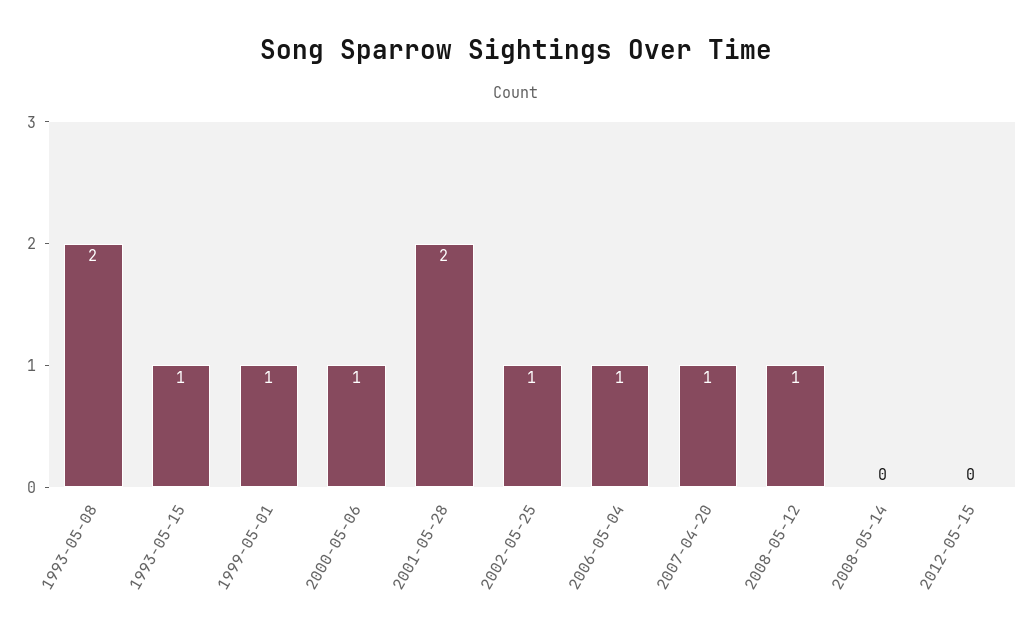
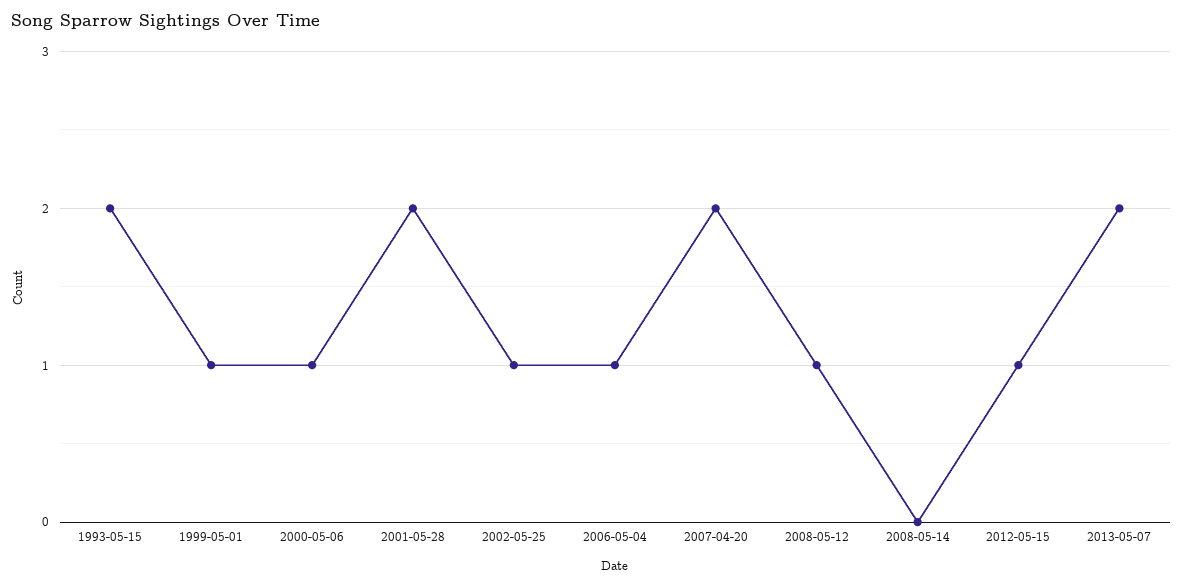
1993-05-08: 2 -> none
1993-05-15: 1 -> 2
2007-04-20: 1 -> 2
2012-05-15: 0 -> 1
2013-05-07: none -> 2

